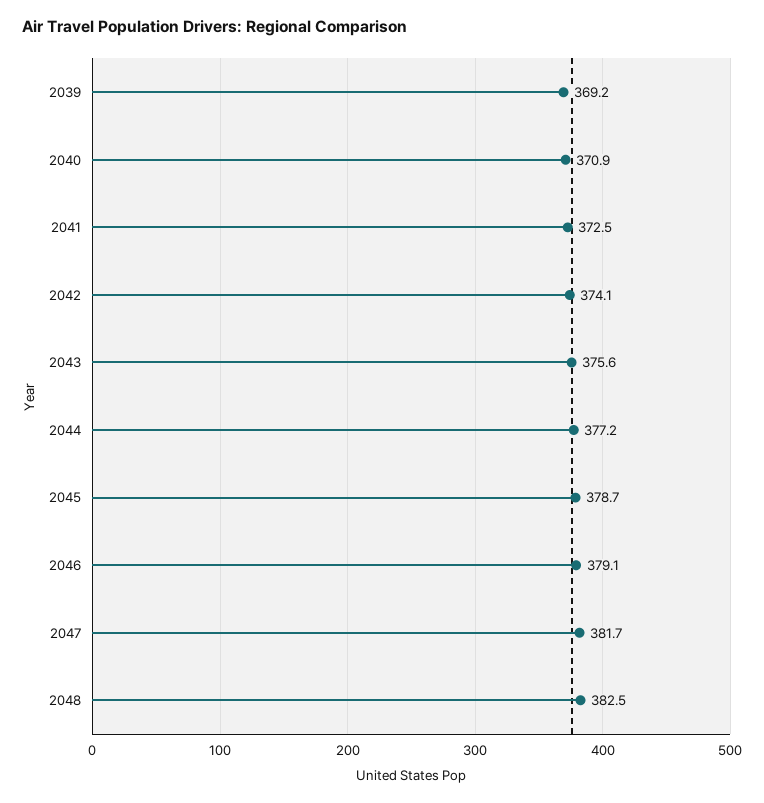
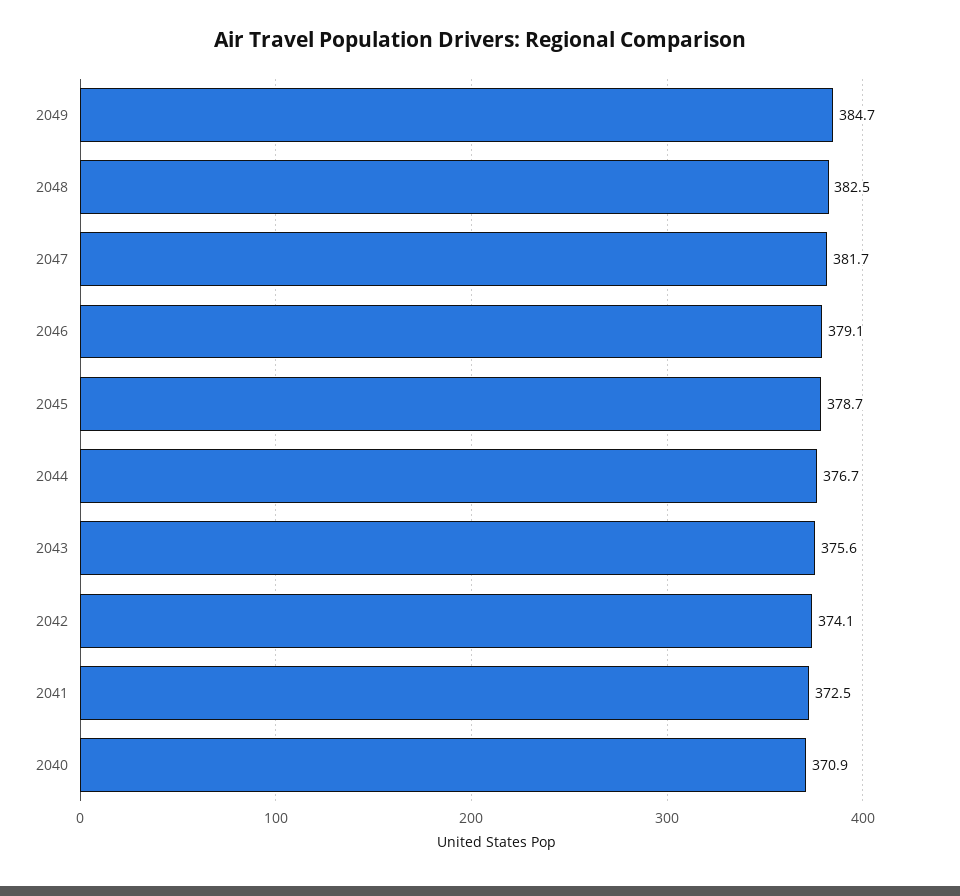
2039: 369.2 -> none
2044: 377.2 -> 376.7
2049: none -> 384.7

